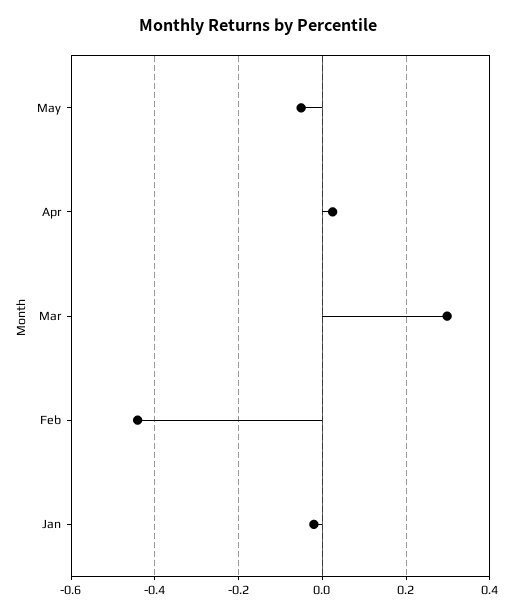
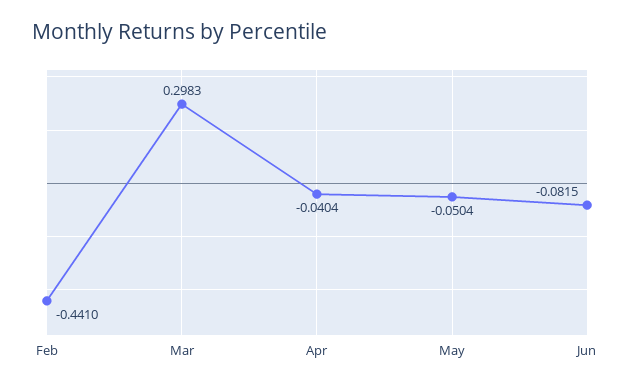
Apr: 0.02 -> -0.0404
Jan: -0.02 -> none
Jun: none -> -0.0815

